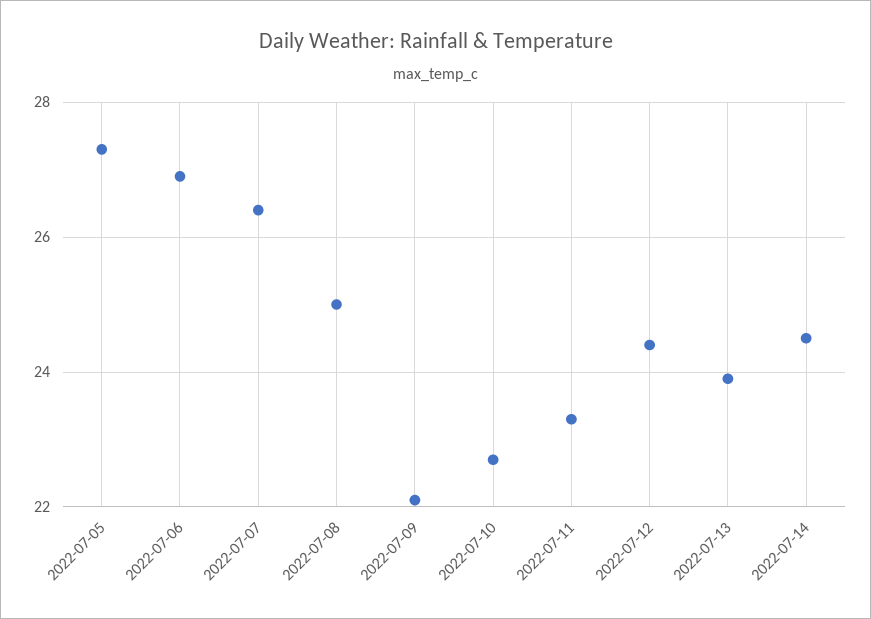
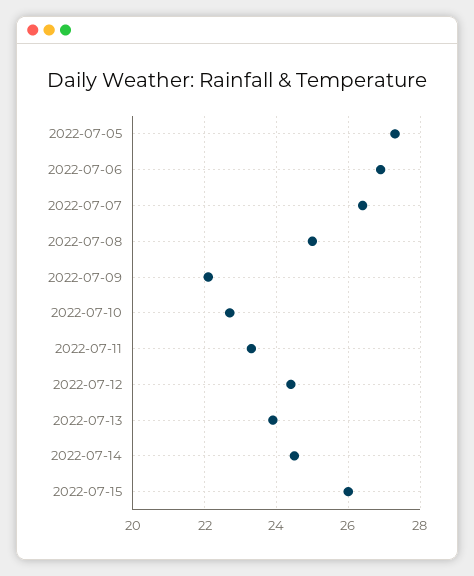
2022-07-15: none -> 26

